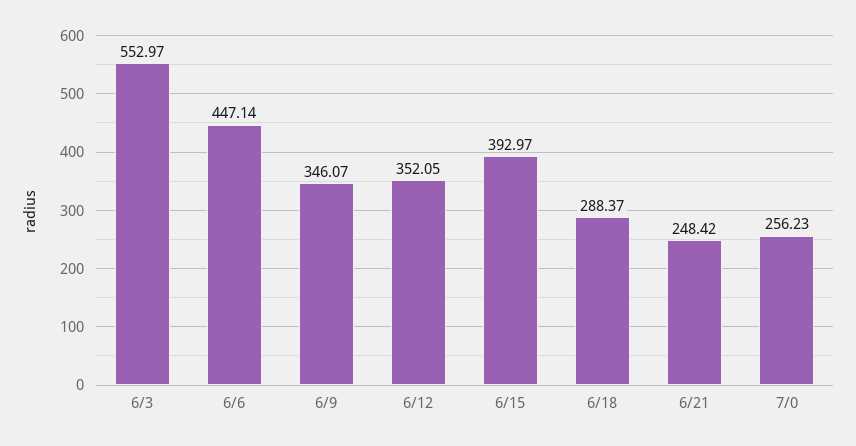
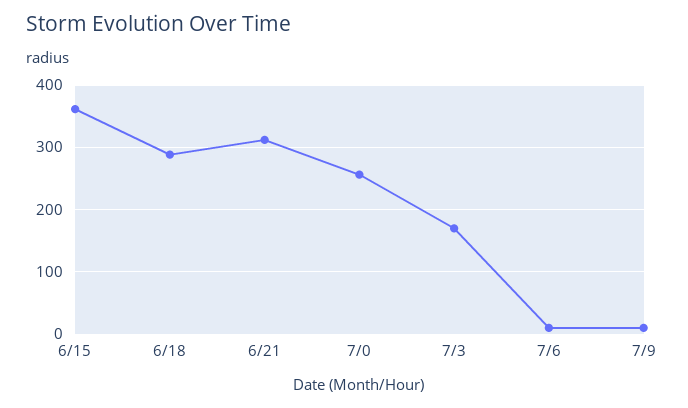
6/3: 552.97 -> none
6/6: 447.14 -> none
6/9: 346.07 -> none
6/12: 352.05 -> none
6/15: 392.97 -> 360
6/21: 248.42 -> 310
7/3: none -> 170
7/6: none -> 10
7/9: none -> 10

